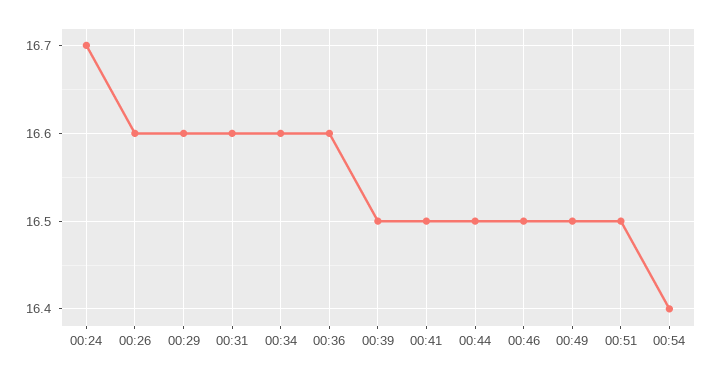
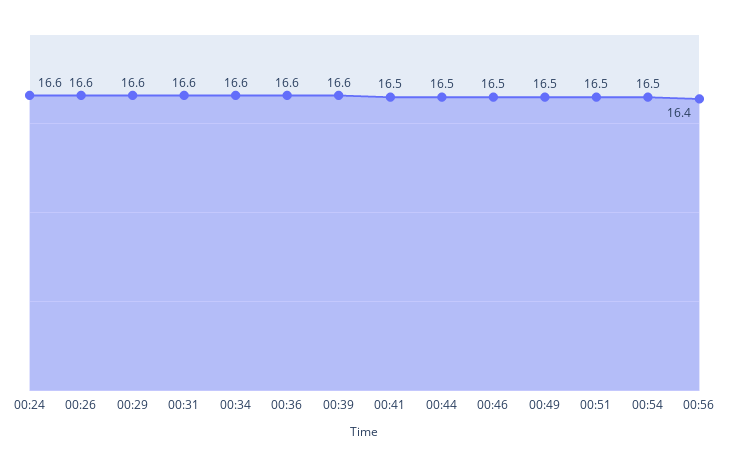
00:24: 16.7 -> 16.6
00:39: 16.5 -> 16.6
00:54: 16.4 -> 16.5
00:56: none -> 16.4

